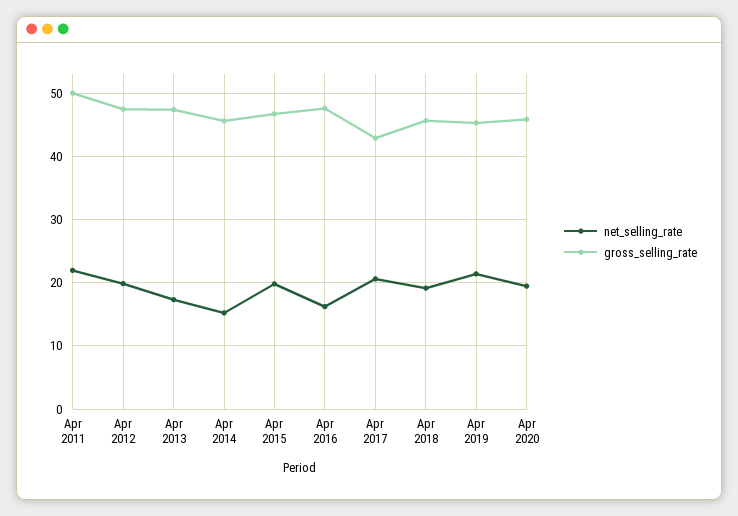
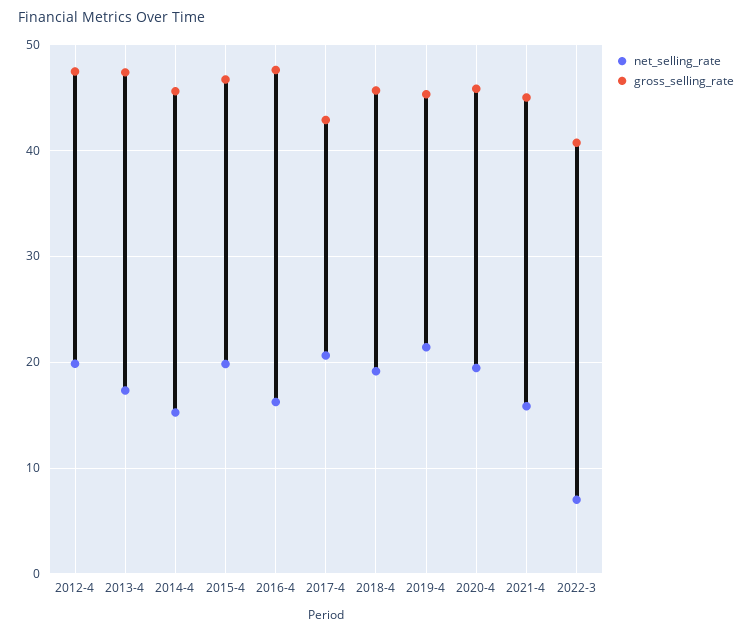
net_selling_rate, Apr 2011: 22 -> none
gross_selling_rate, Apr 2011: 50 -> none
net_selling_rate, 2021-4: none -> 16
gross_selling_rate, 2021-4: none -> 45
net_selling_rate, 2022-3: none -> 7
gross_selling_rate, 2022-3: none -> 41

